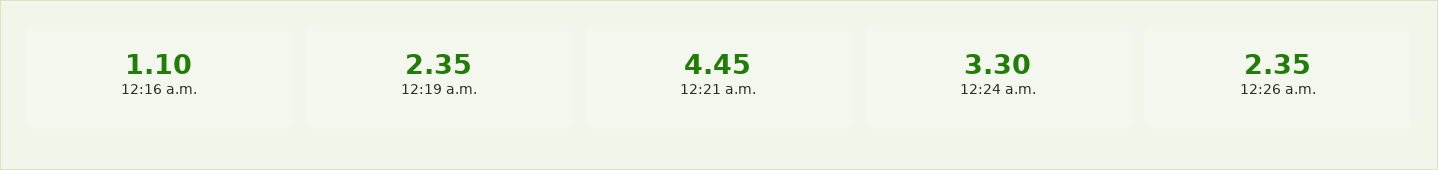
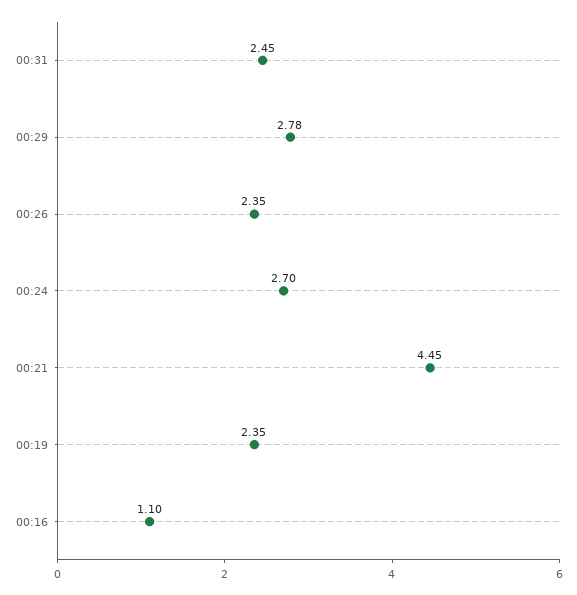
12:24 a.m.: 3.3 -> 2.7
00:31: none -> 2.45
00:29: none -> 2.78

